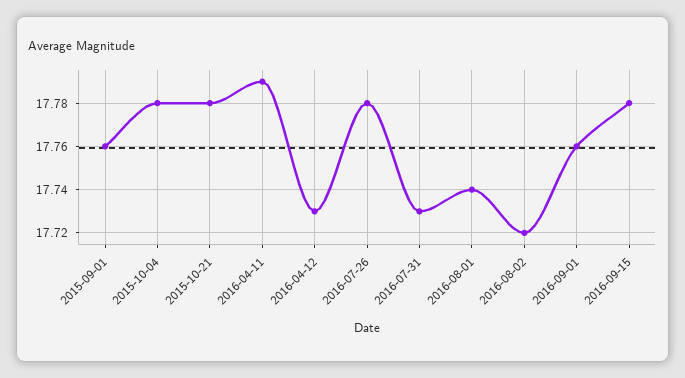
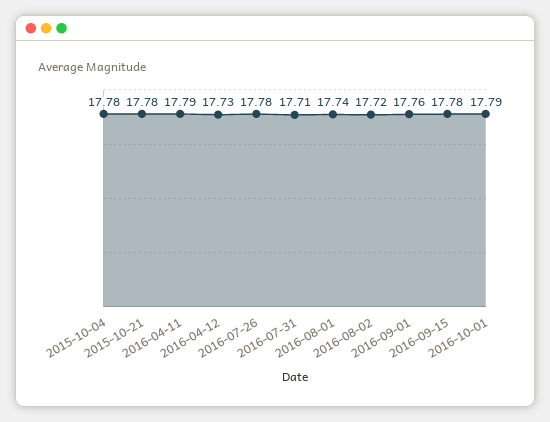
2015-09-01: 17.76 -> none
2016-07-31: 17.73 -> 17.71
2016-10-01: none -> 17.79

